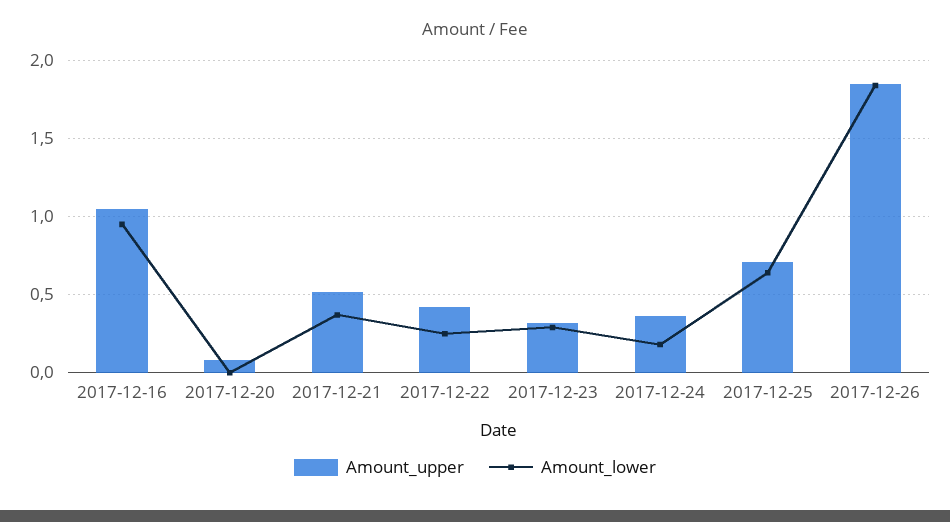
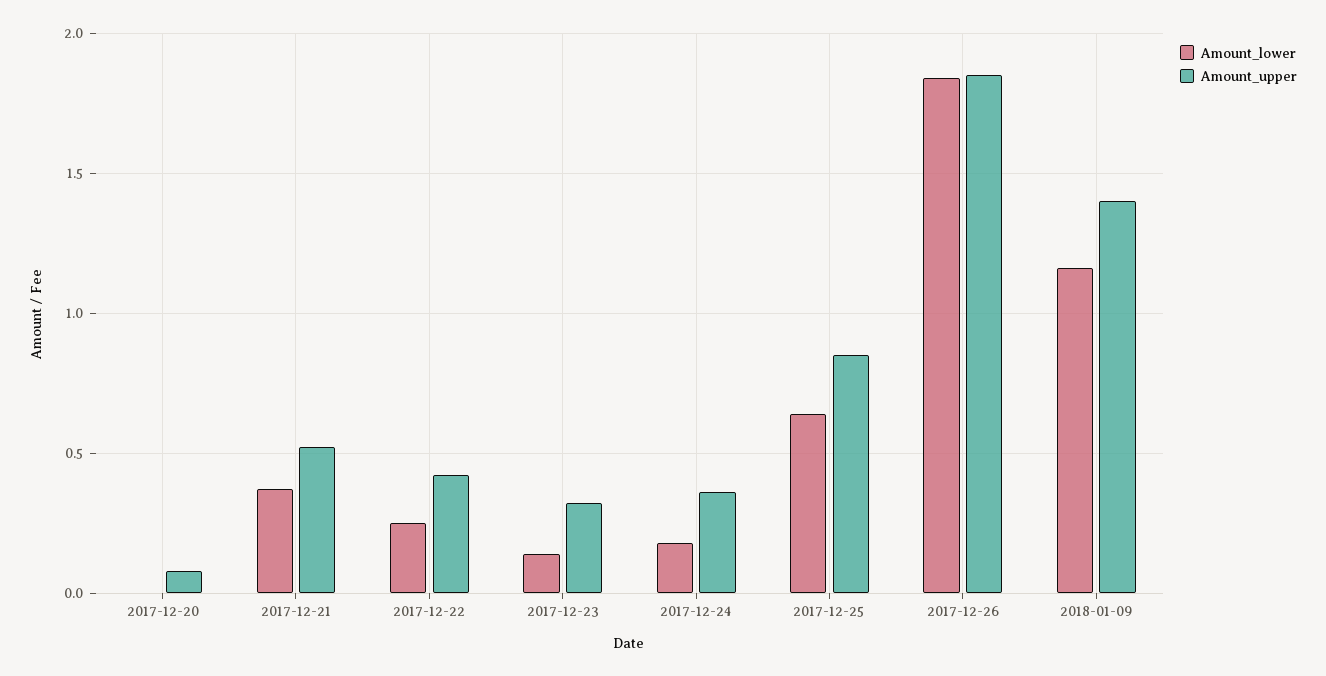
Amount_upper, 2017-12-16: 1.05 -> none
Amount_lower, 2017-12-16: 0.95 -> none
Amount_lower, 2017-12-23: 0.3 -> 0.15
Amount_upper, 2017-12-25: 0.7 -> 0.85
Amount_lower, 2018-01-09: none -> 1.15
Amount_upper, 2018-01-09: none -> 1.4

